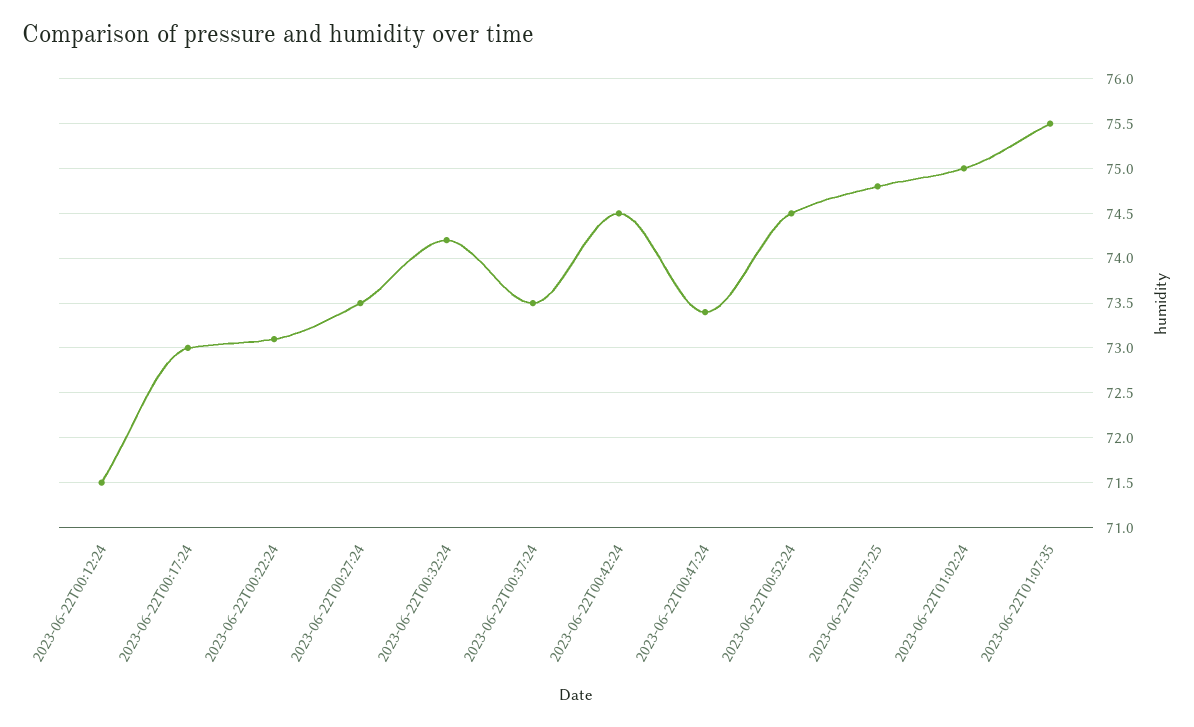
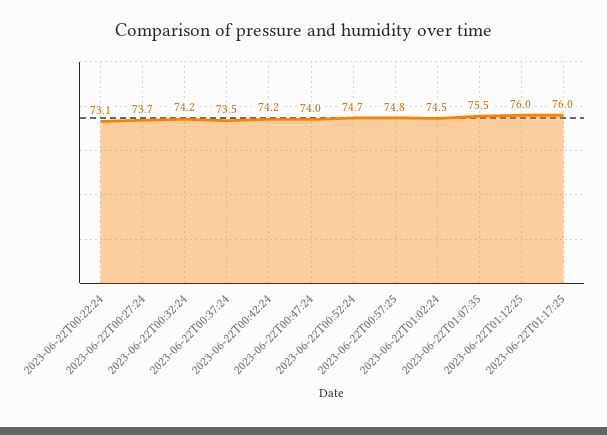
2023-06-22T00:12:24: 71.5 -> none
2023-06-22T00:17:24: 73 -> none
2023-06-22T00:27:24: 73.5 -> 73.7
2023-06-22T00:42:24: 74.5 -> 74.2
2023-06-22T00:47:24: 73.4 -> 74
2023-06-22T00:52:24: 74.5 -> 74.7
2023-06-22T01:02:24: 75 -> 74.5
2023-06-22T01:12:25: none -> 76
2023-06-22T01:17:25: none -> 76

